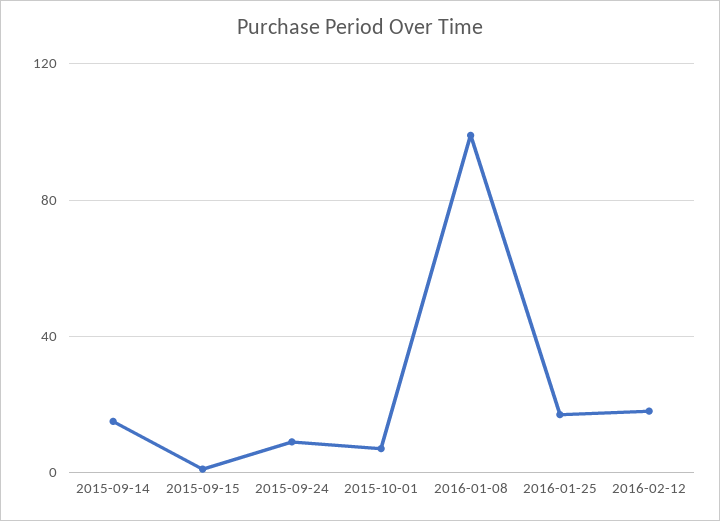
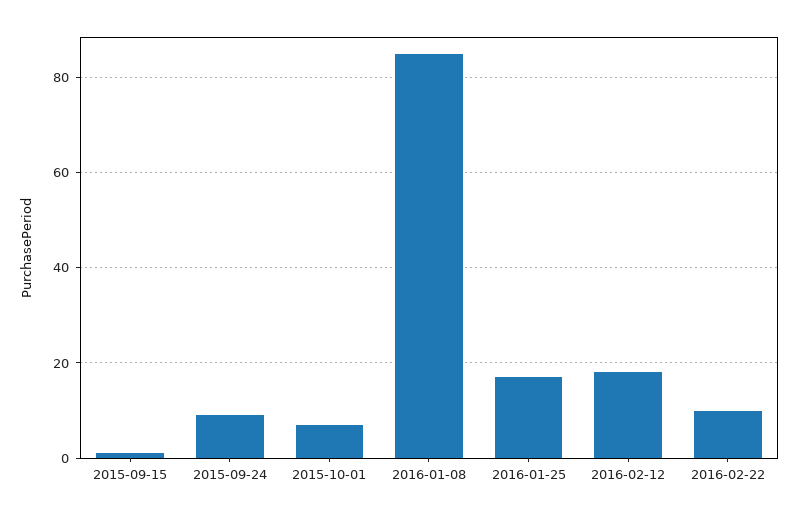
2015-09-14: 15 -> none
2016-01-08: 100 -> 85
2016-02-22: none -> 10

